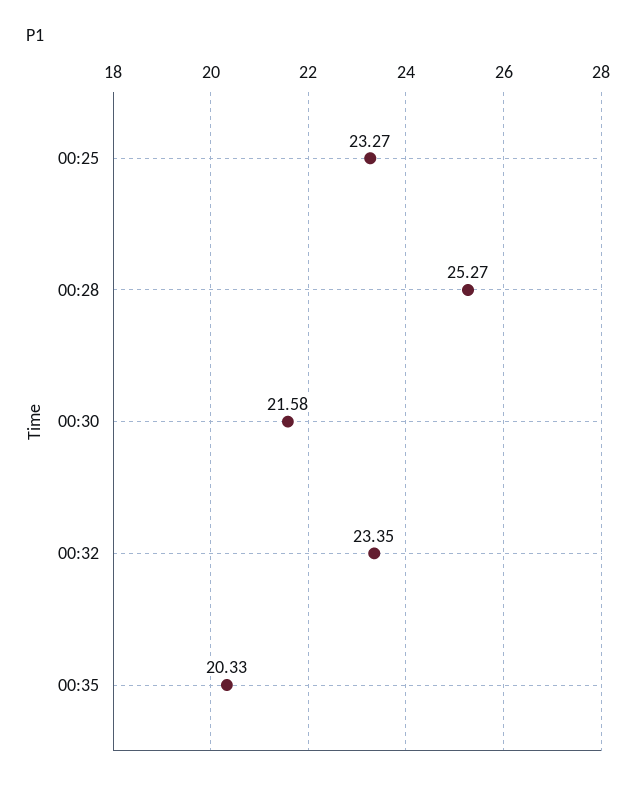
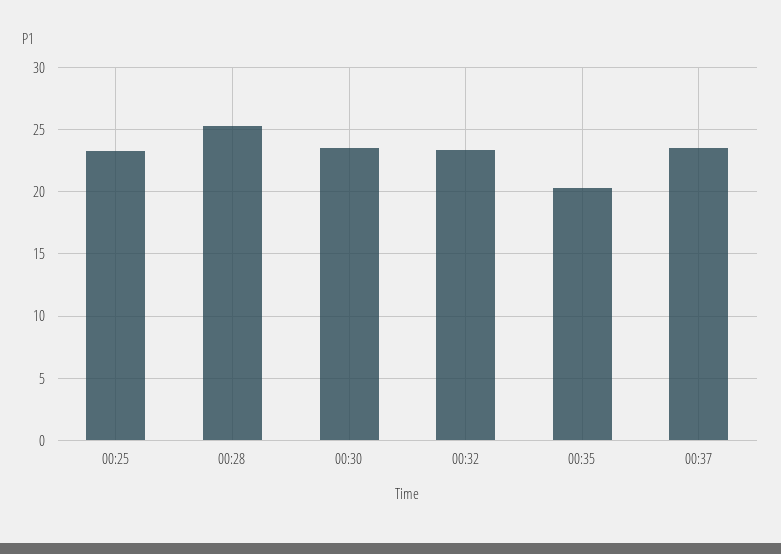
00:30: 21.58 -> 23.5
00:37: none -> 23.5

